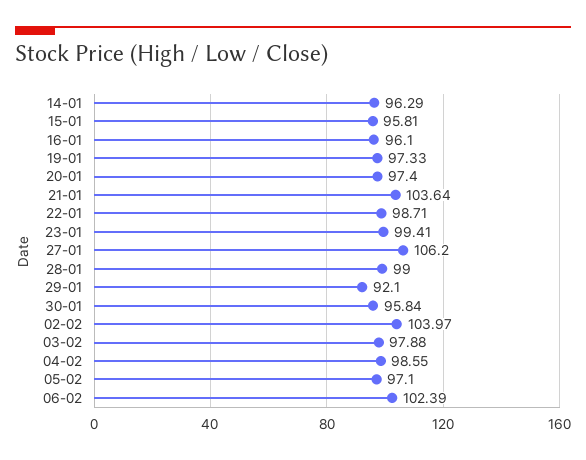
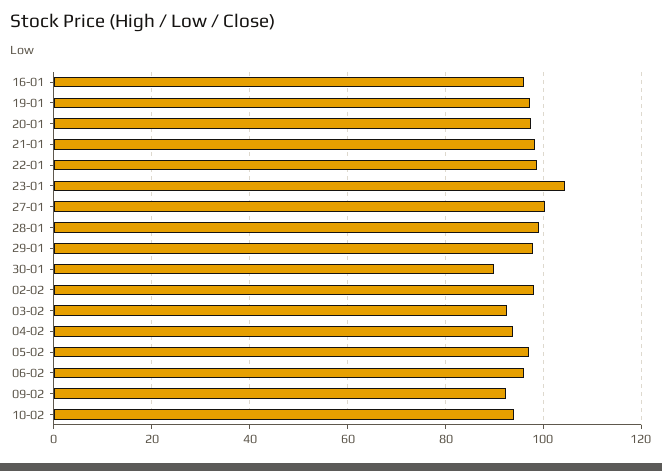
14-01: 96.29 -> none
15-01: 95.81 -> none
21-01: 103.64 -> 98
23-01: 99.41 -> 104
27-01: 106.2 -> 100
29-01: 92.1 -> 98
30-01: 95.84 -> 90
02-02: 103.97 -> 98
03-02: 97.88 -> 92
04-02: 98.55 -> 94
06-02: 102.39 -> 96
09-02: none -> 92
10-02: none -> 94

